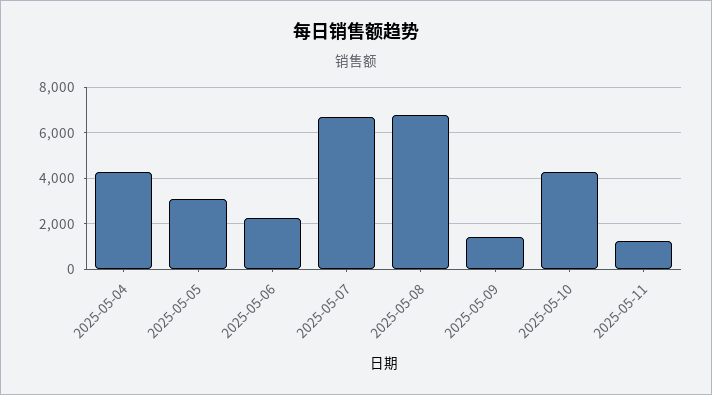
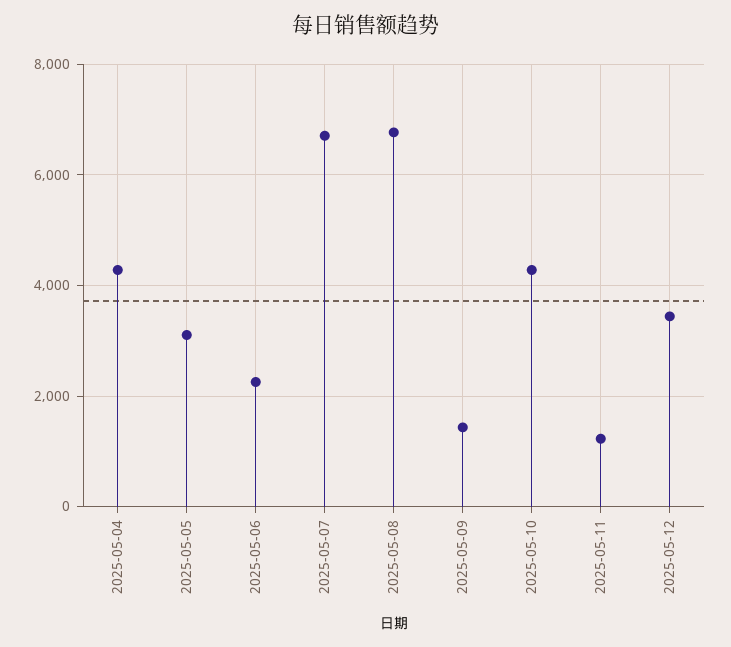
2025-05-12: none -> 3400

